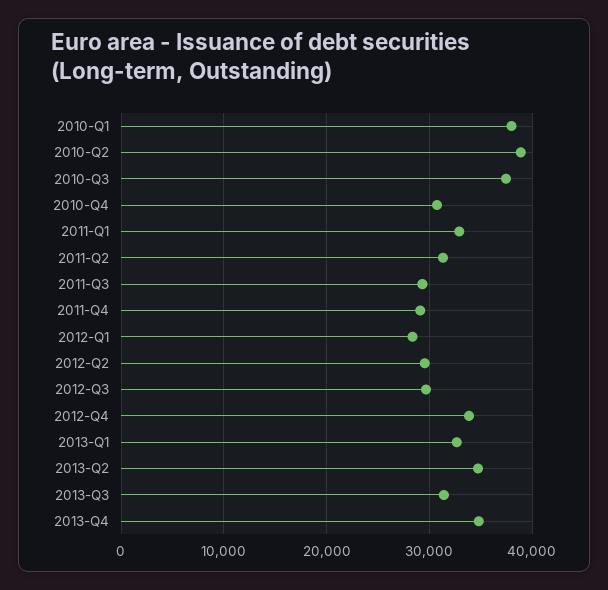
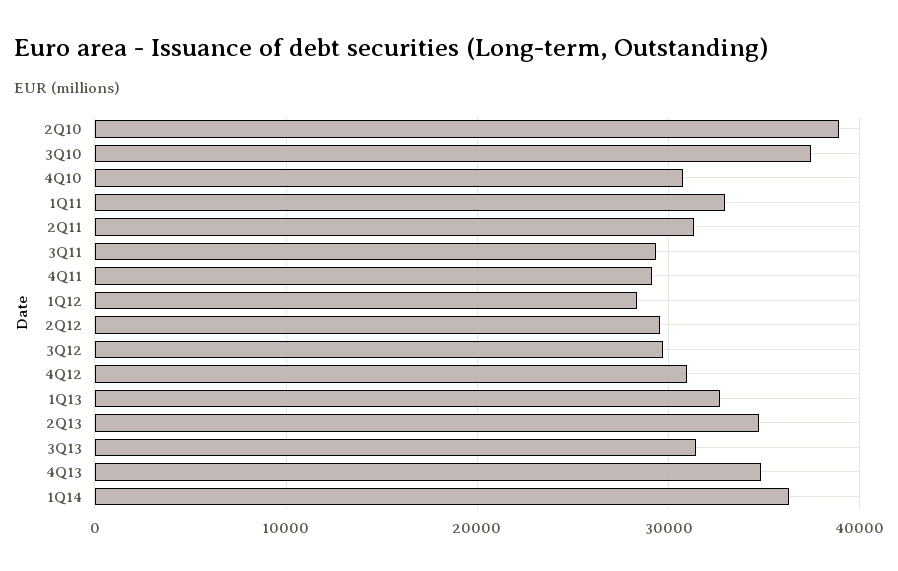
2010-Q1: 38000 -> none
2012-Q4: 34000 -> 31000
1Q14: none -> 36000

